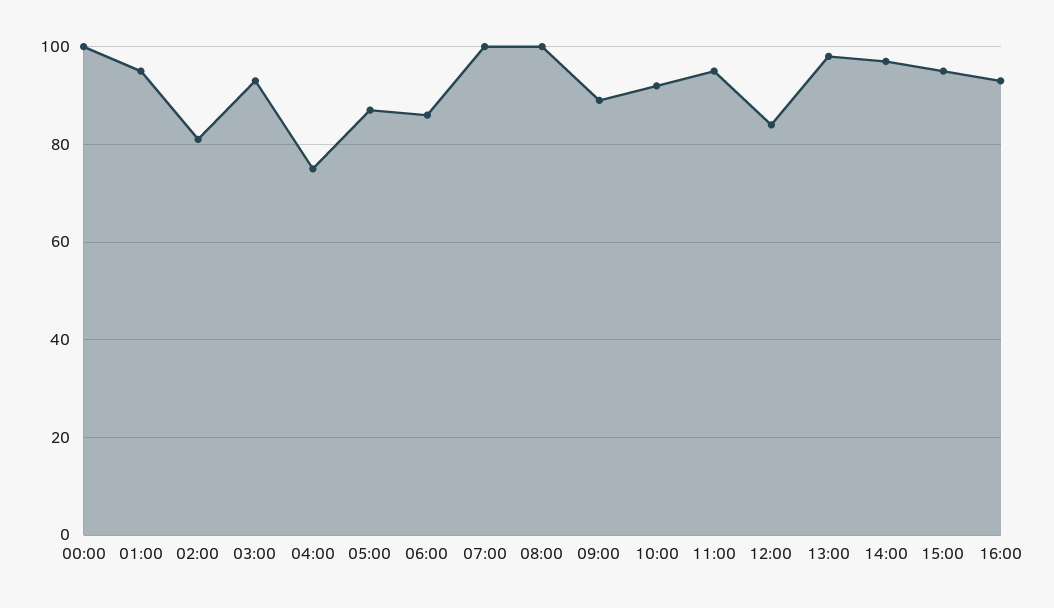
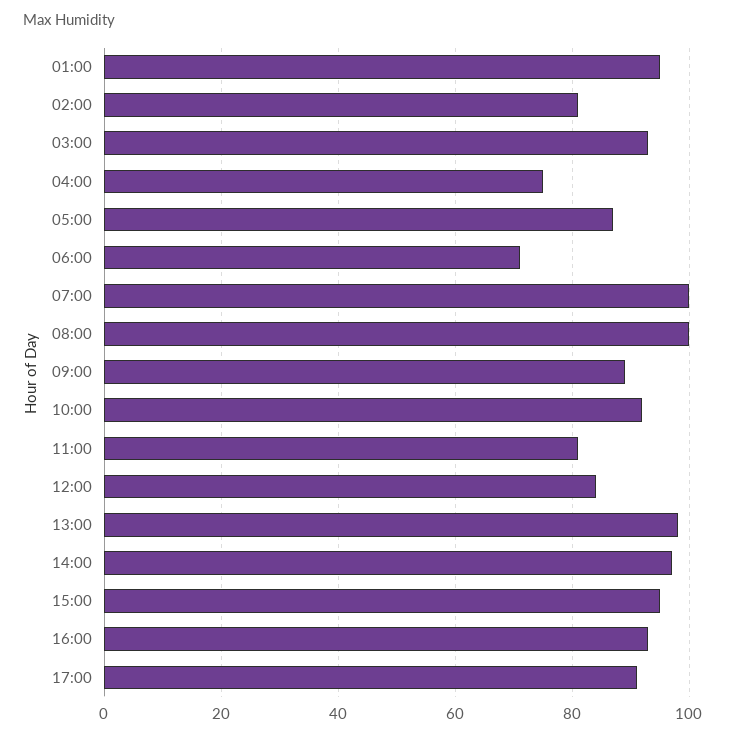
00:00: 100 -> none
06:00: 85 -> 70
11:00: 95 -> 80
17:00: none -> 90

